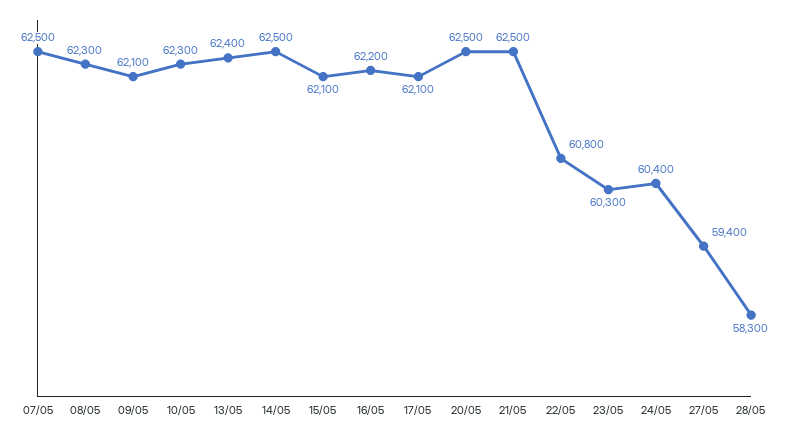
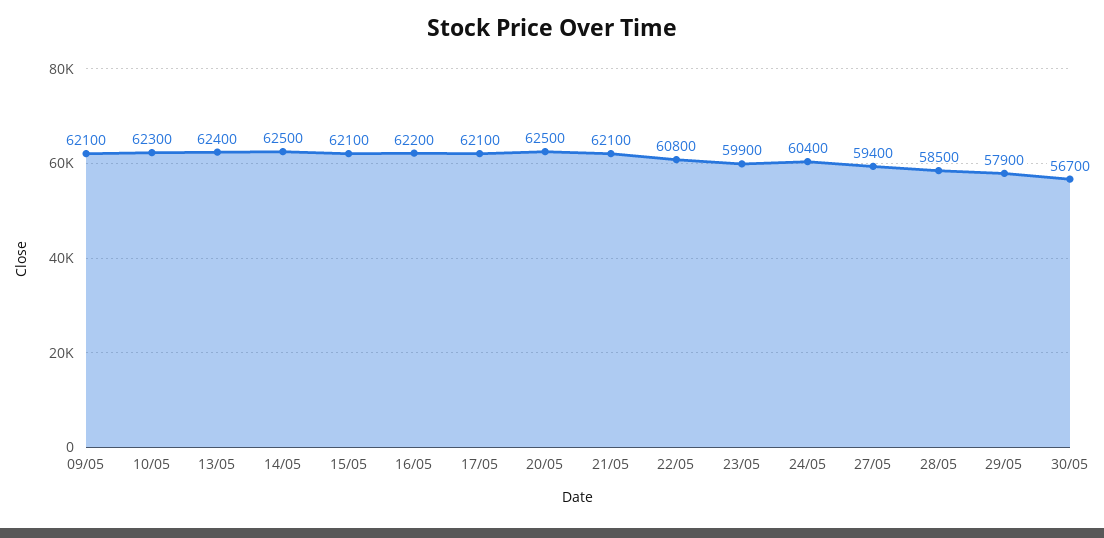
07/05: 62500 -> none
08/05: 62300 -> none
21/05: 62500 -> 62100
23/05: 60300 -> 59900
28/05: 58300 -> 58500
29/05: none -> 57900
30/05: none -> 56700

